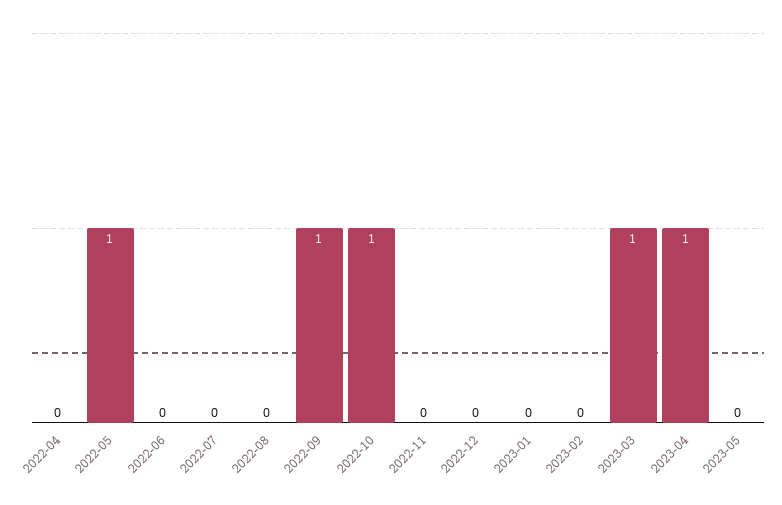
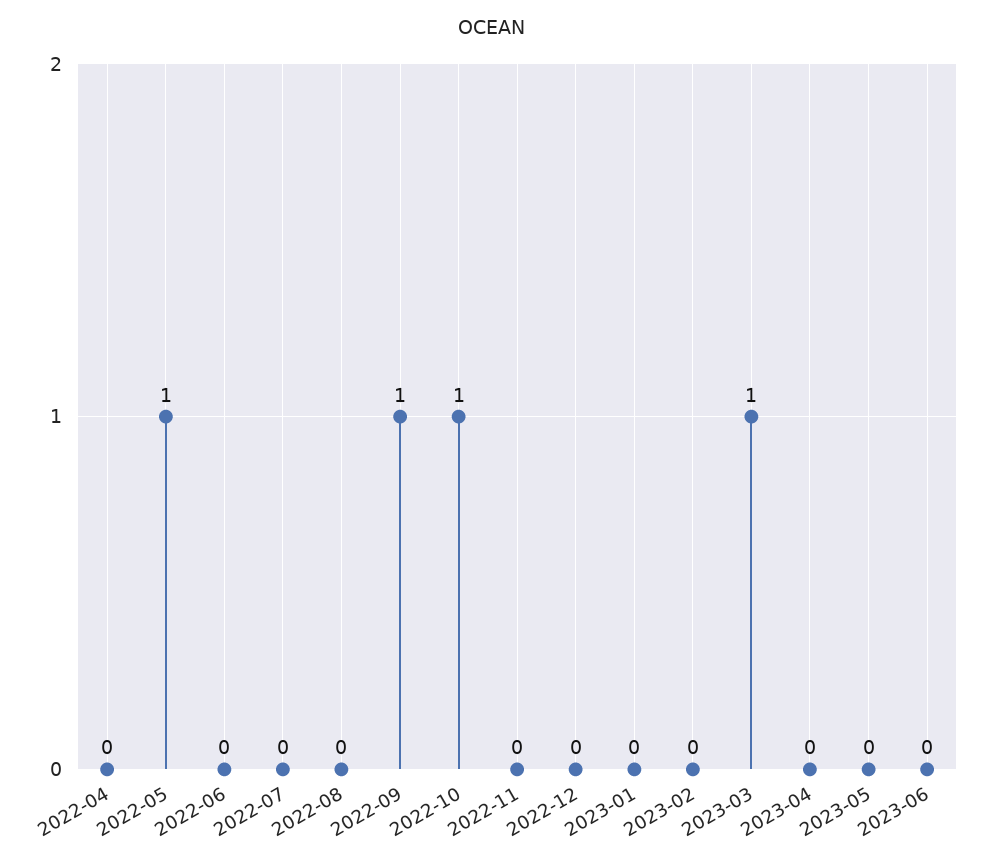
2023-04: 1 -> 0
2023-06: none -> 0

